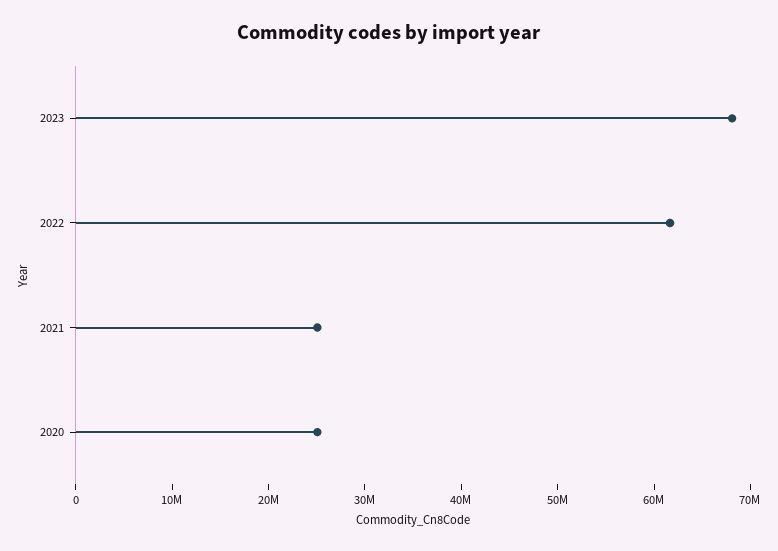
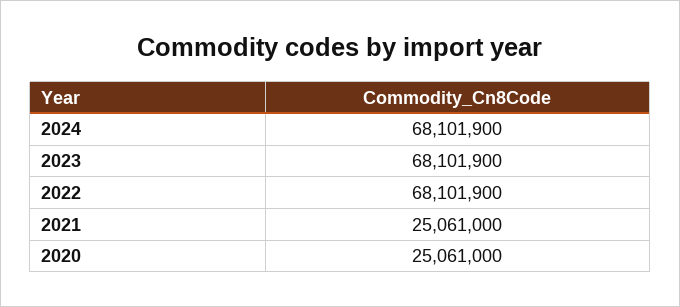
2022: 62000000 -> 68101900
2024: none -> 68101900

